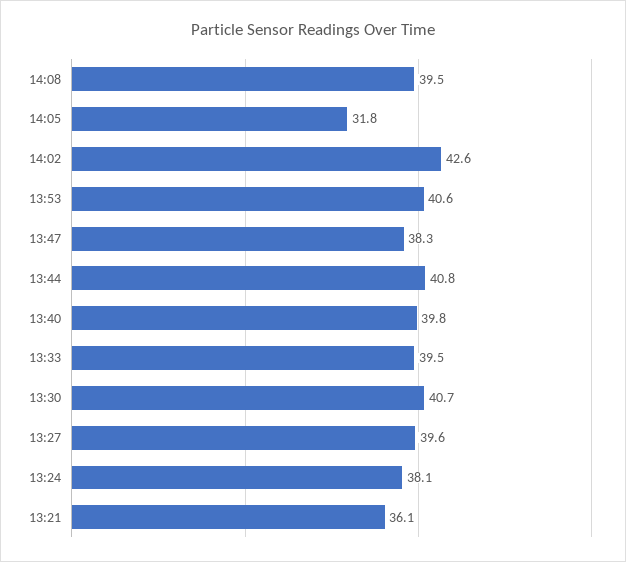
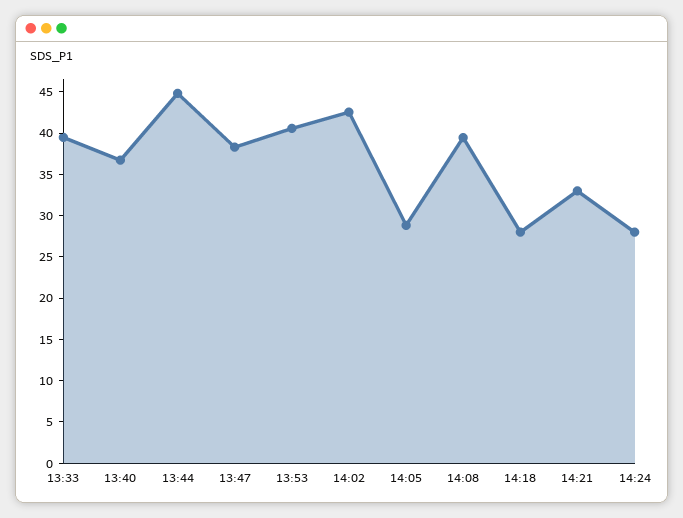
14:05: 31.8 -> 29
13:44: 40.8 -> 45
13:40: 39.8 -> 37
13:30: 40.7 -> none
13:27: 39.6 -> none
13:24: 38.1 -> none
13:21: 36.1 -> none
14:18: none -> 28
14:21: none -> 33
14:24: none -> 28

